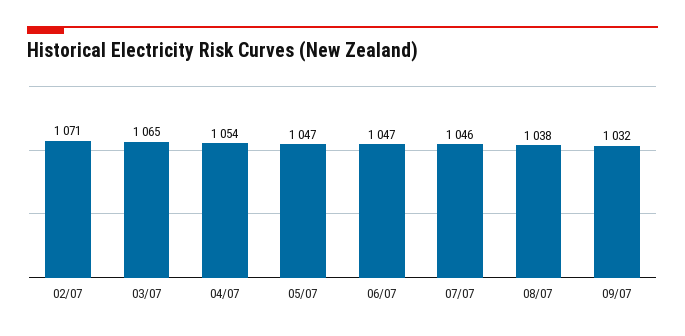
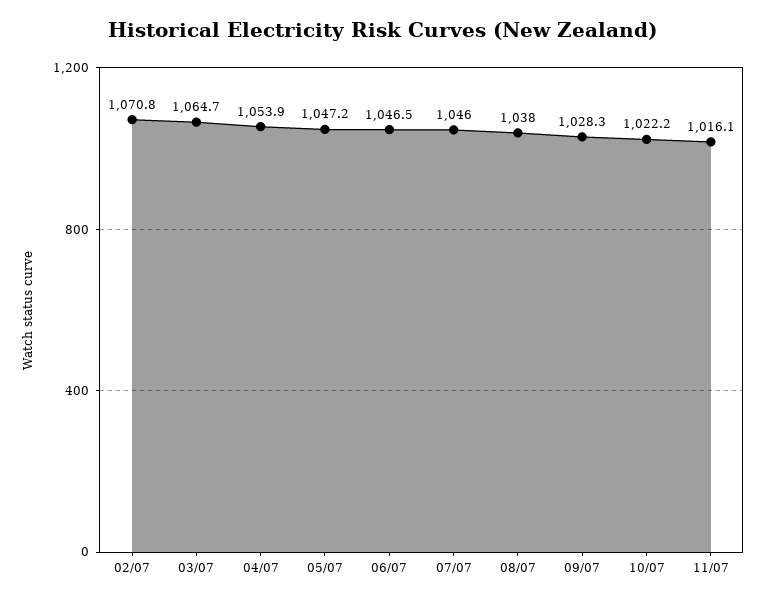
09/07: 1032 -> 1028.3
10/07: none -> 1022.2
11/07: none -> 1016.1

